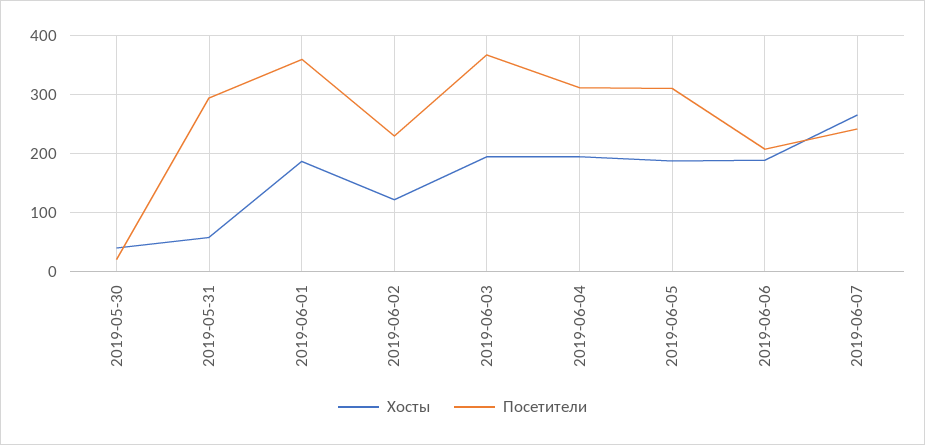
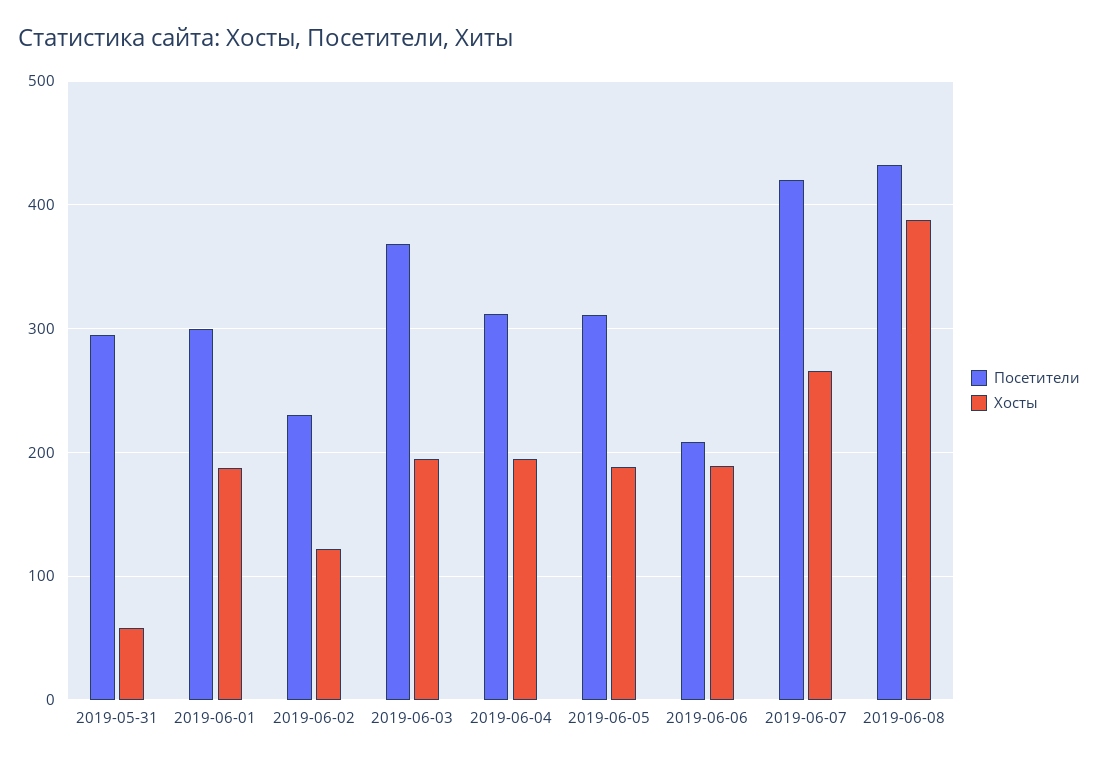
Хосты, 2019-05-30: 40 -> none
Посетители, 2019-05-30: 20 -> none
Посетители, 2019-06-01: 360 -> 300
Посетители, 2019-06-07: 240 -> 420
Посетители, 2019-06-08: none -> 430
Хосты, 2019-06-08: none -> 390

